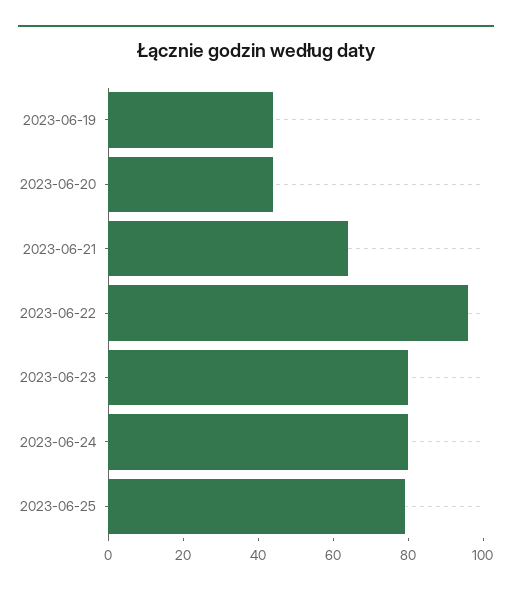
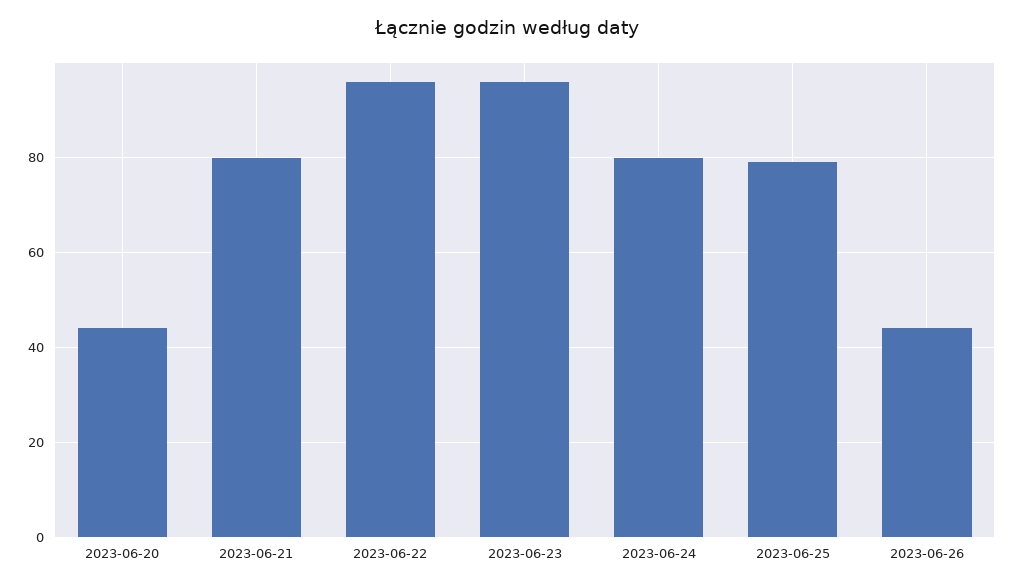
2023-06-19: 45 -> none
2023-06-21: 65 -> 80
2023-06-23: 80 -> 95
2023-06-26: none -> 45

